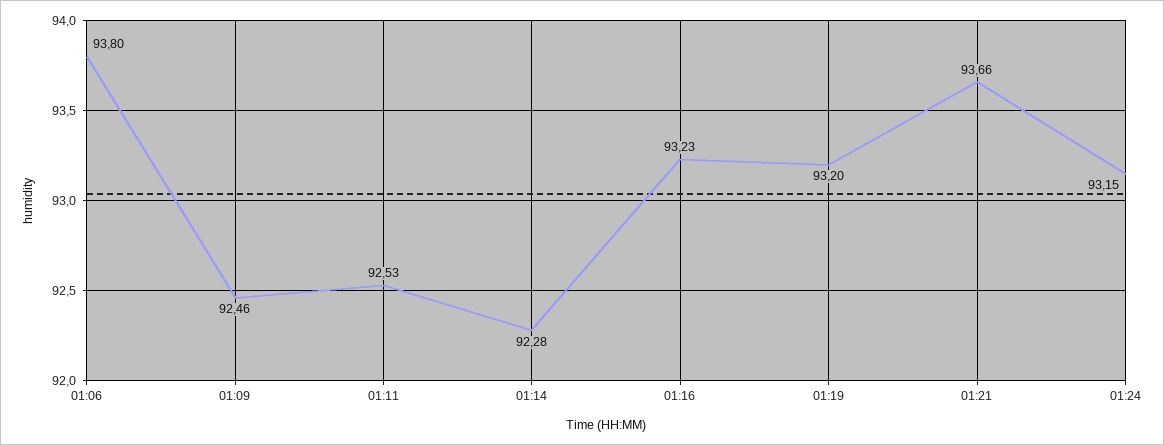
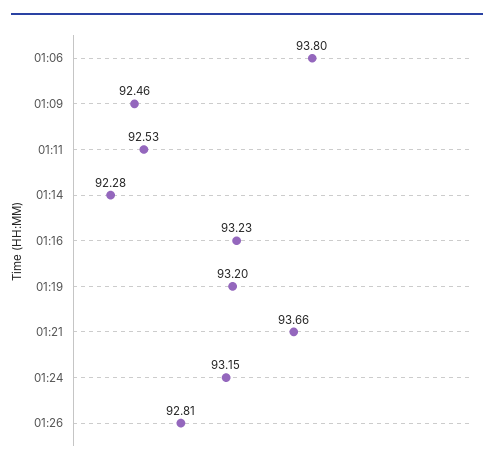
01:26: none -> 92.81

